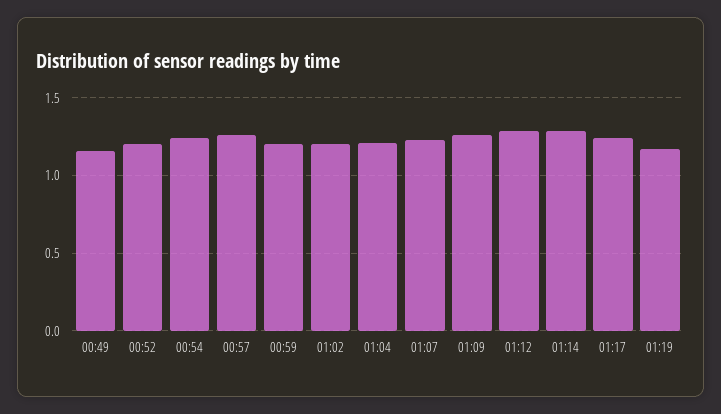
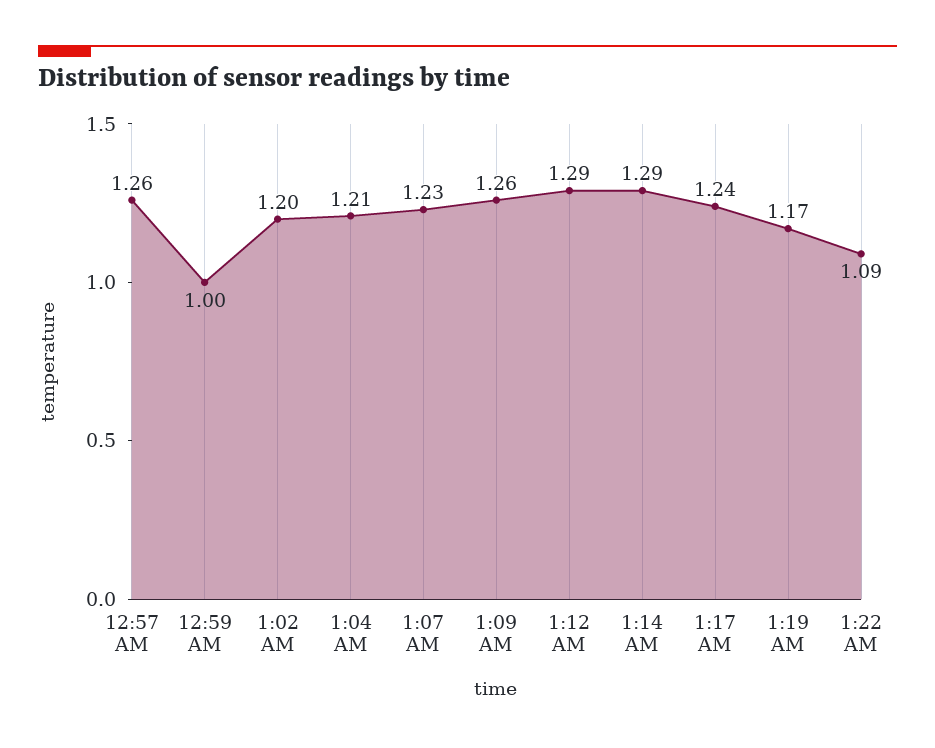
00:49: 1.15 -> none
00:52: 1.2 -> none
00:54: 1.25 -> none
00:59: 1.2 -> 1
1:22 AM: none -> 1.09

